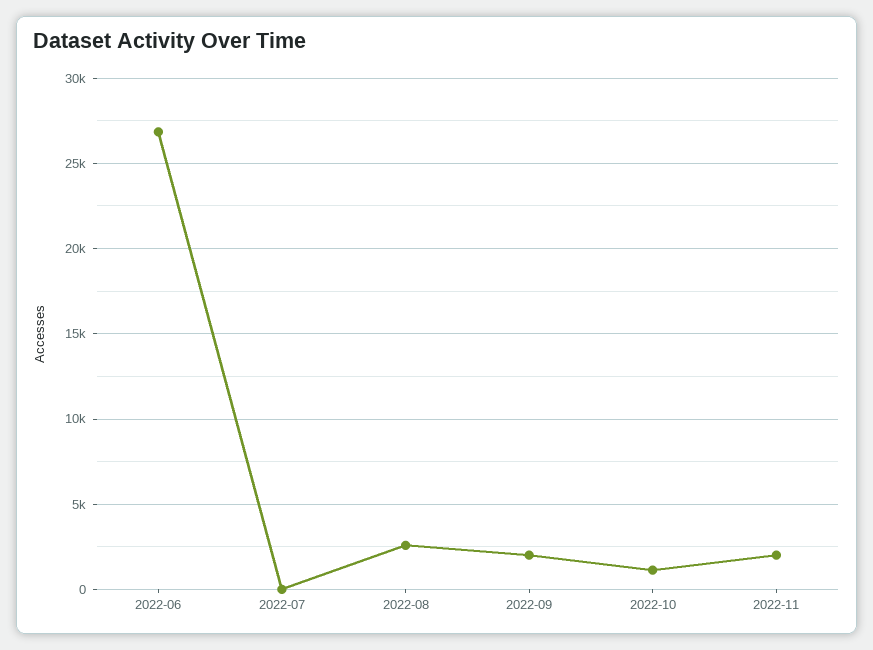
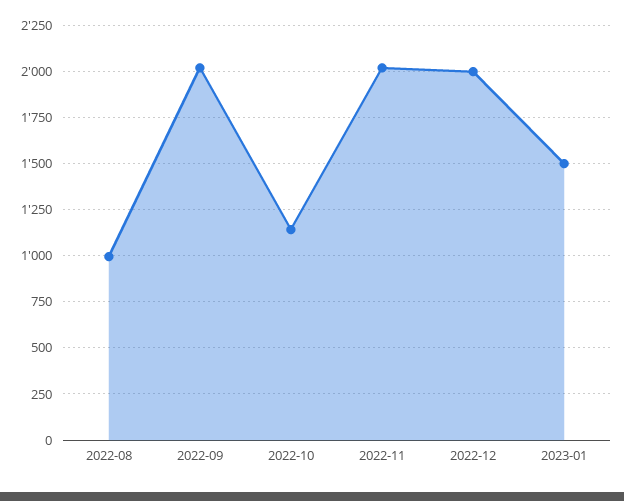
2022-06: 27000 -> none
2022-07: 0 -> none
2022-08: 2500 -> 1000
2022-12: none -> 2000
2023-01: none -> 1500

